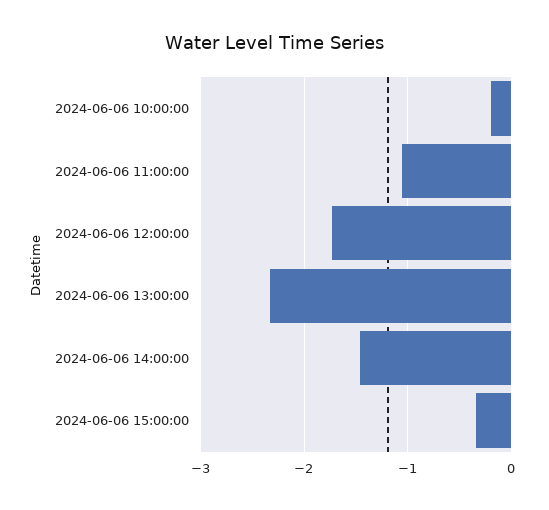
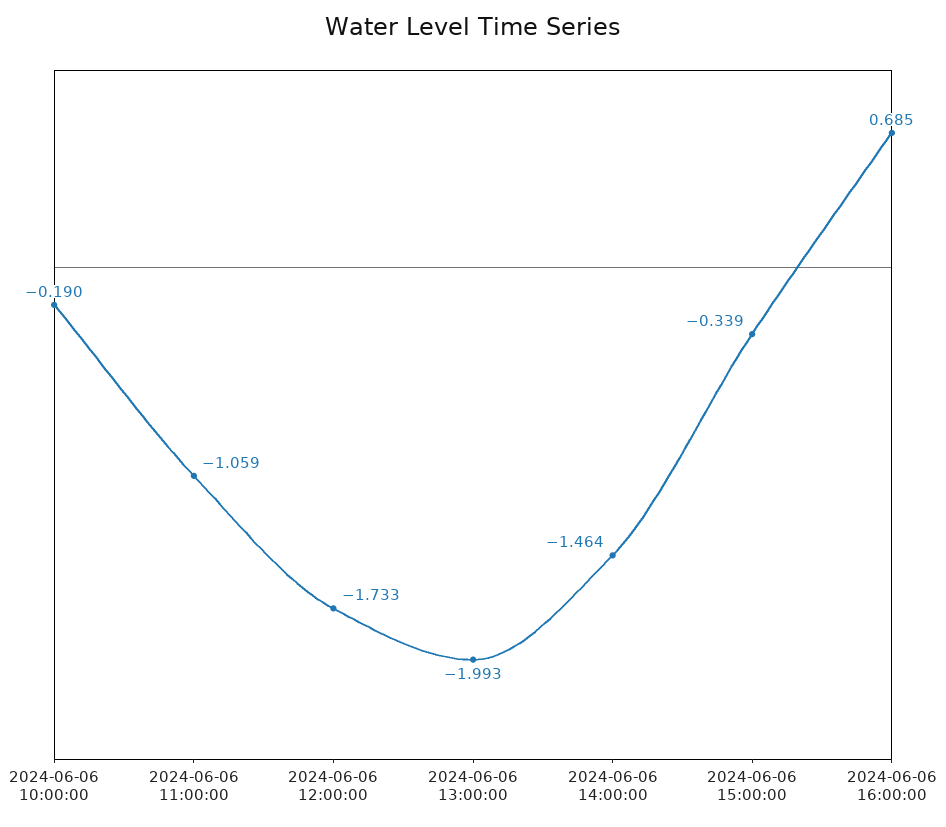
2024-06-06 13:00:00: -2.3 -> -1.993
2024-06-06 16:00:00: none -> 0.685

